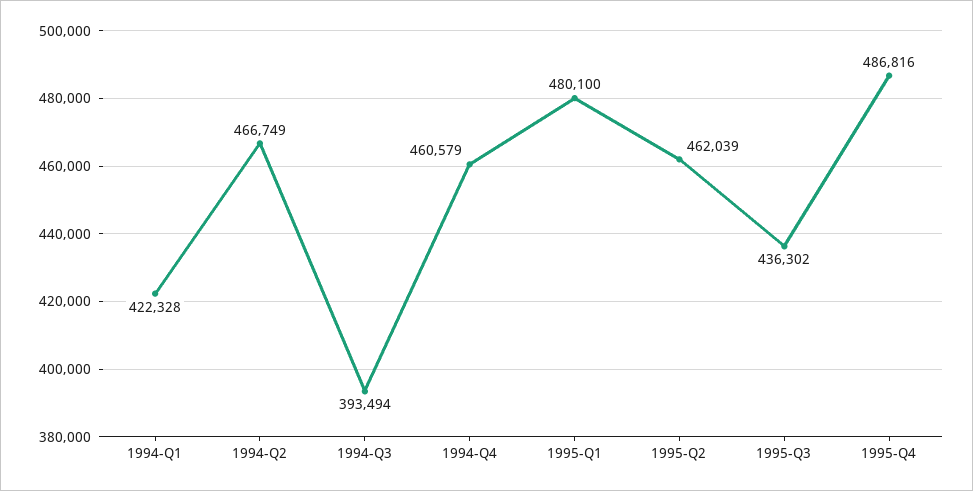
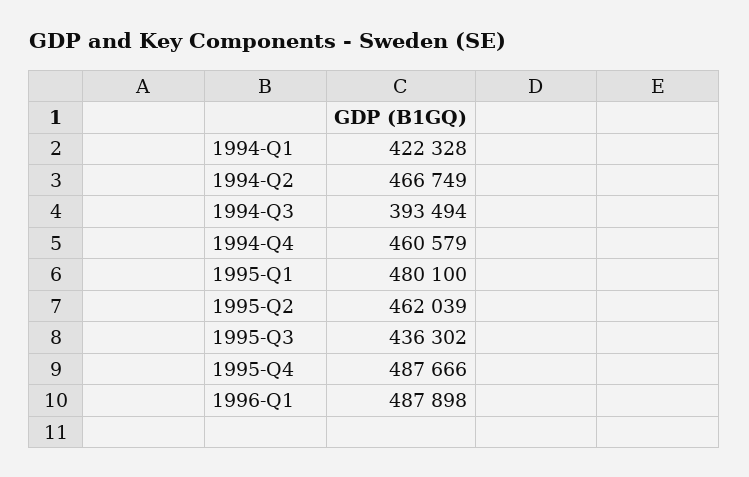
1995-Q4: 486816 -> 487666
1996-Q1: none -> 487898

